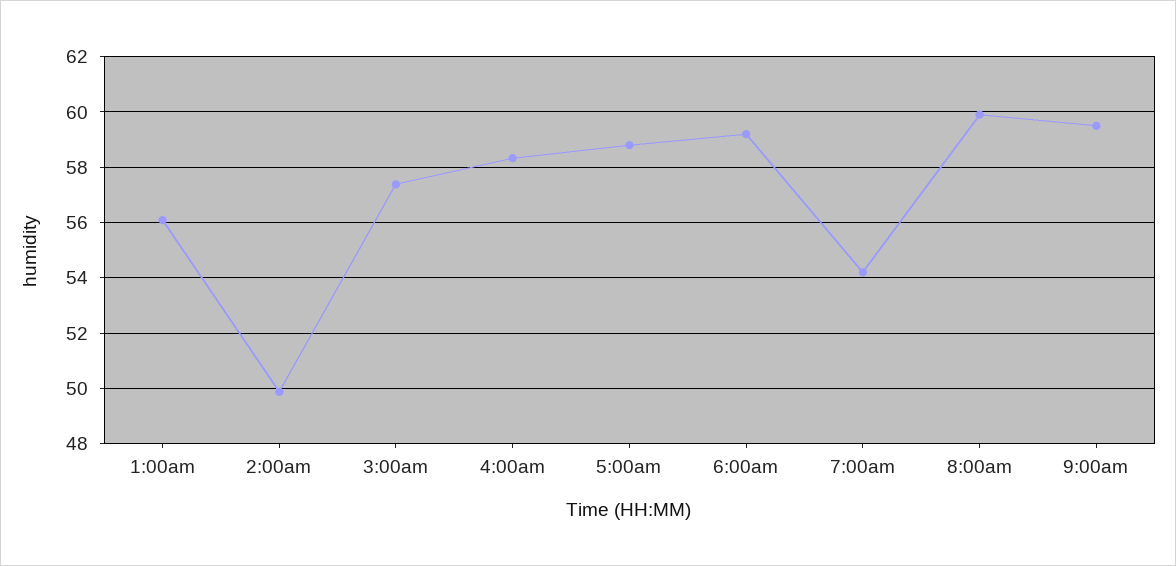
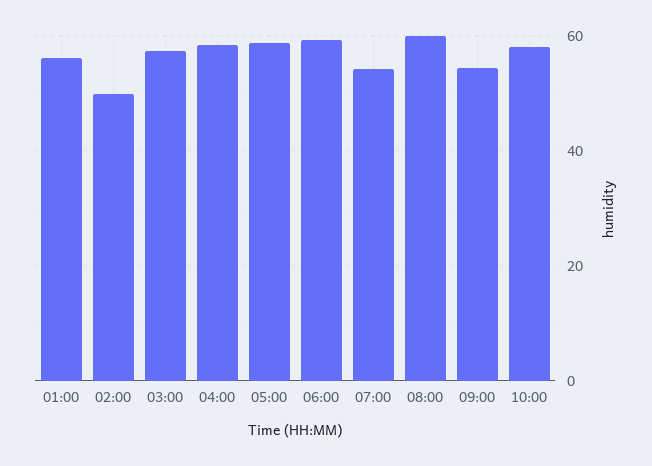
9:00am: 59.5 -> 54
10:00: none -> 58

